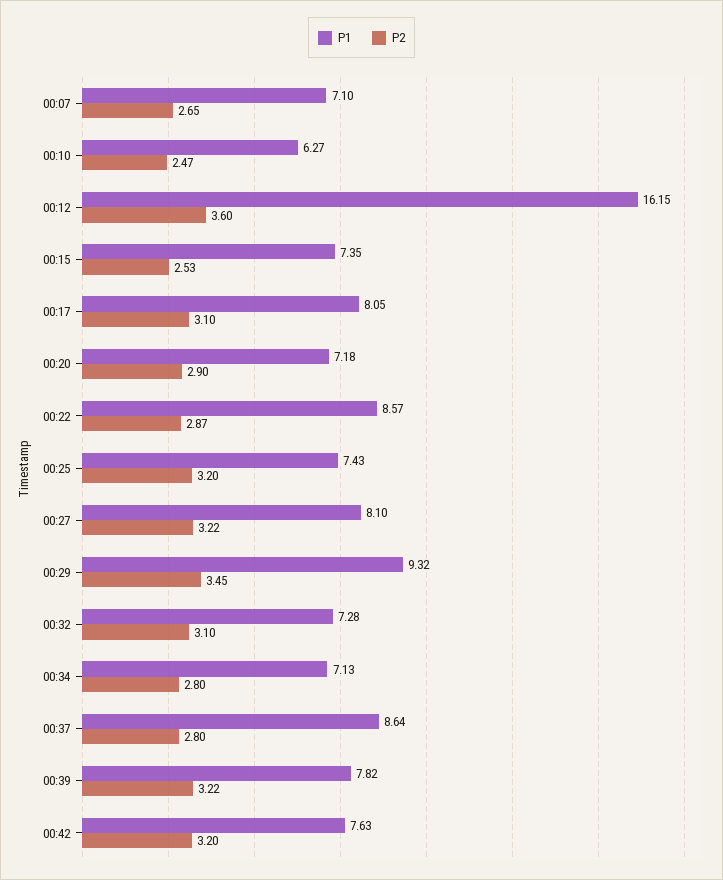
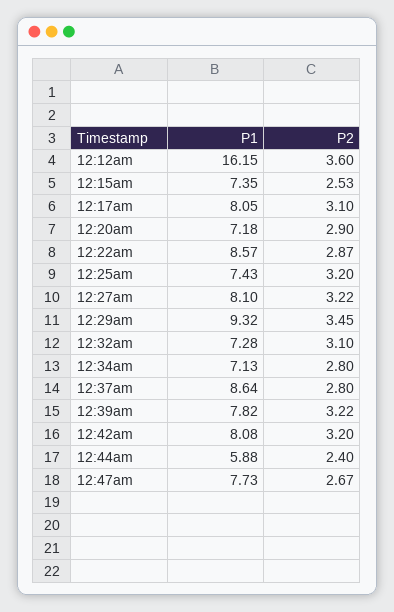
P1, 00:07: 7.1 -> none
P2, 00:07: 2.65 -> none
P1, 00:10: 6.27 -> none
P2, 00:10: 2.47 -> none
P1, 00:42: 7.63 -> 8.08
P1, 12:44am: none -> 5.88
P2, 12:44am: none -> 2.4
P1, 12:47am: none -> 7.73
P2, 12:47am: none -> 2.67

